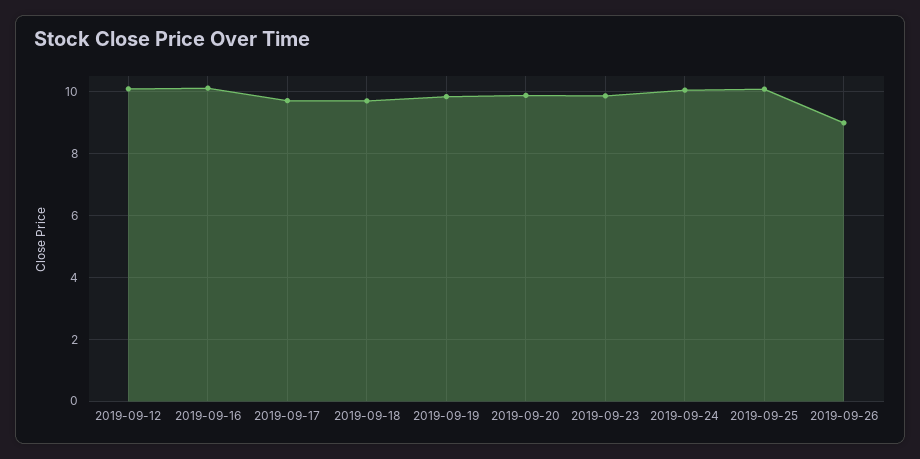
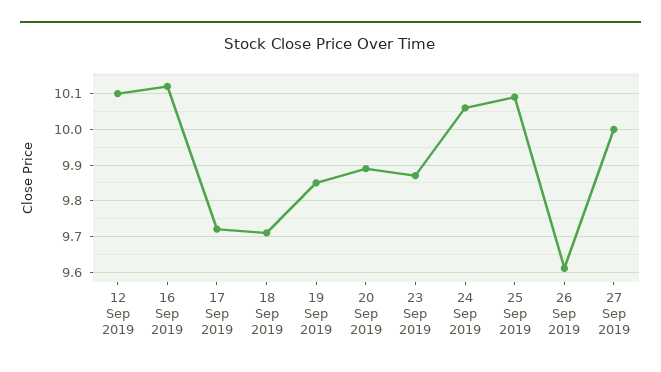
2019-09-26: 9 -> 9.6
27 Sep 2019: none -> 10

